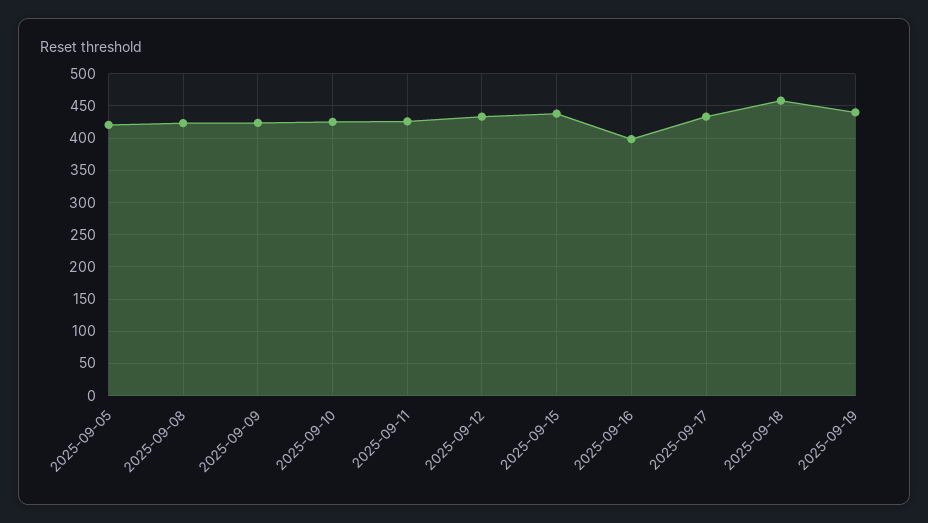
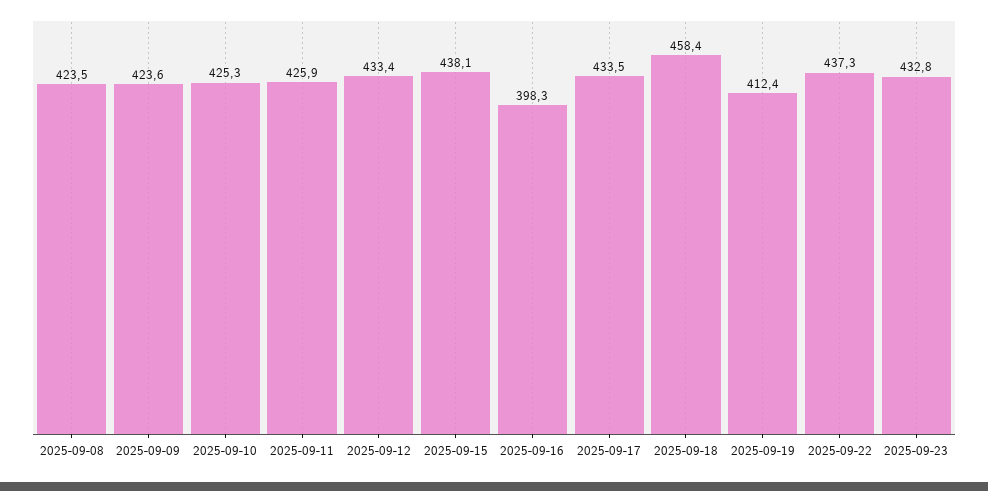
2025-09-05: 420 -> none
2025-09-19: 440 -> 412.4
2025-09-22: none -> 437.3
2025-09-23: none -> 432.8

